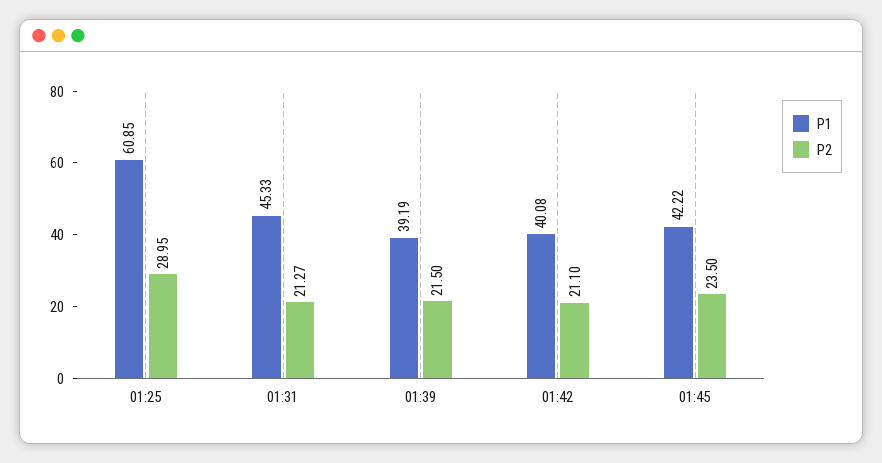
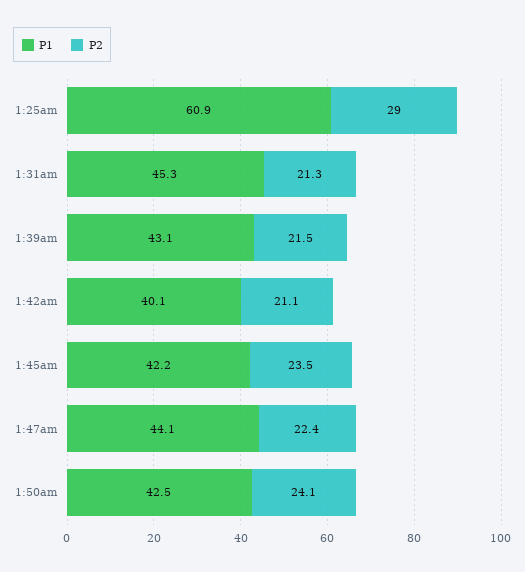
P1, 01:39: 39.19 -> 43.1
P1, 1:47am: none -> 44.1
P2, 1:47am: none -> 22.4
P1, 1:50am: none -> 42.5
P2, 1:50am: none -> 24.1

